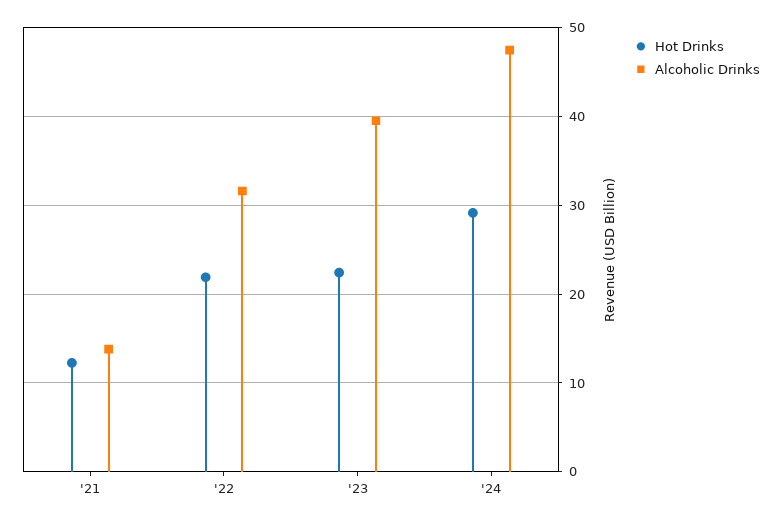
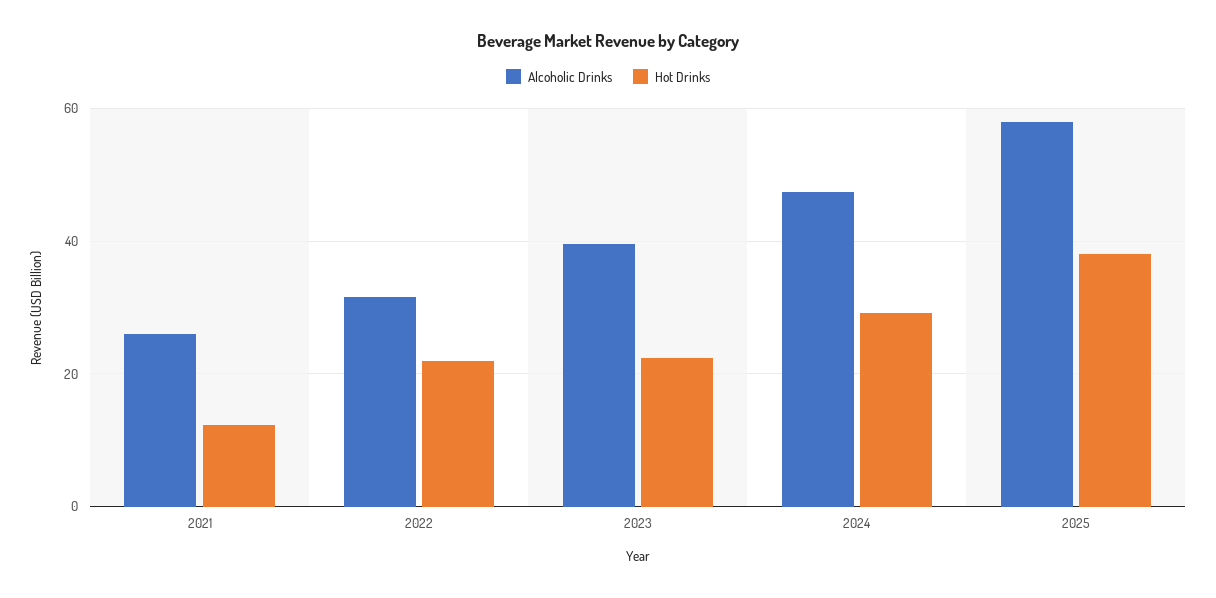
Alcoholic Drinks, '21: 14 -> 26
Alcoholic Drinks, 2025: none -> 58
Hot Drinks, 2025: none -> 38

